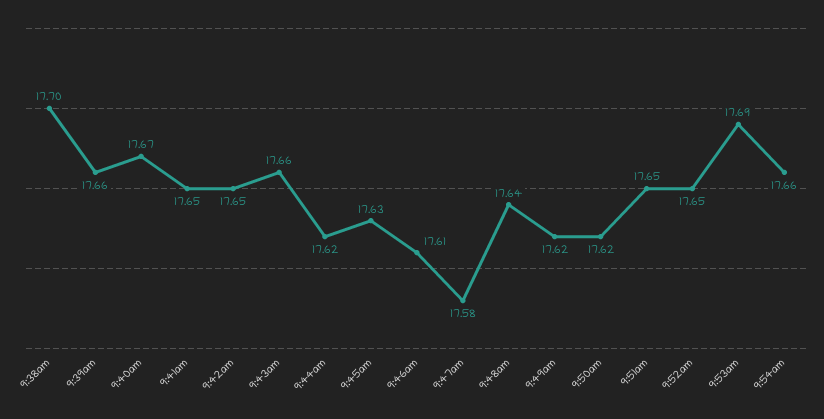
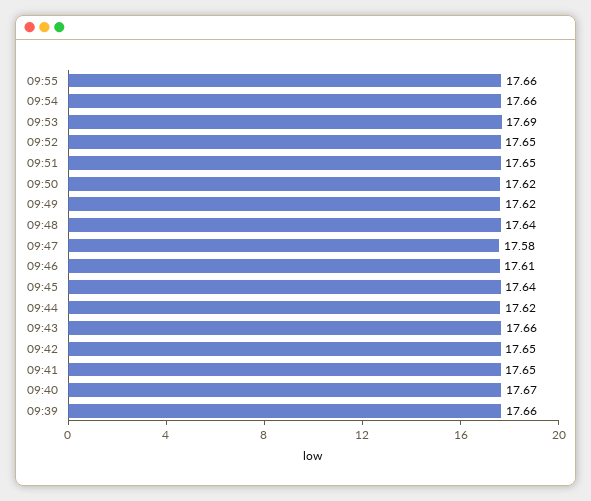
9:38am: 17.7 -> none
9:45am: 17.63 -> 17.64
09:55: none -> 17.66

